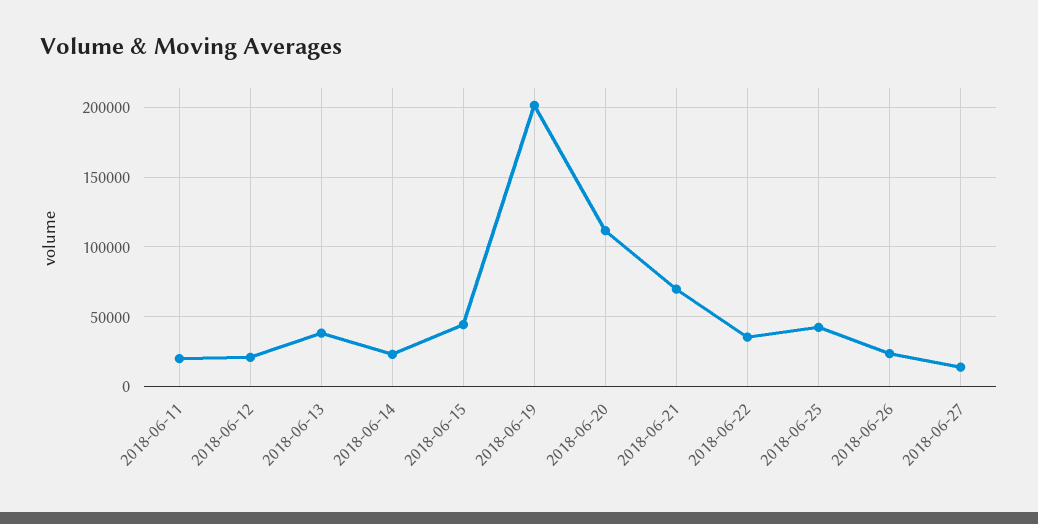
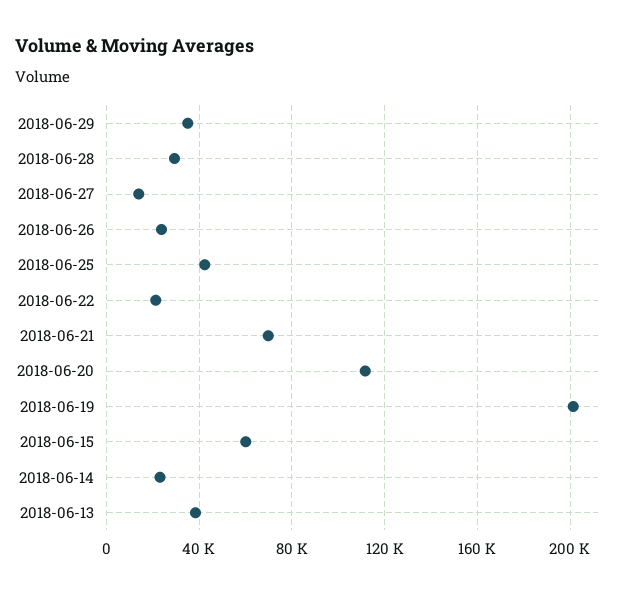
2018-06-11: 20000 -> none
2018-06-12: 20000 -> none
2018-06-15: 45000 -> 60000
2018-06-22: 35000 -> 20000
2018-06-29: none -> 35000
2018-06-28: none -> 30000

